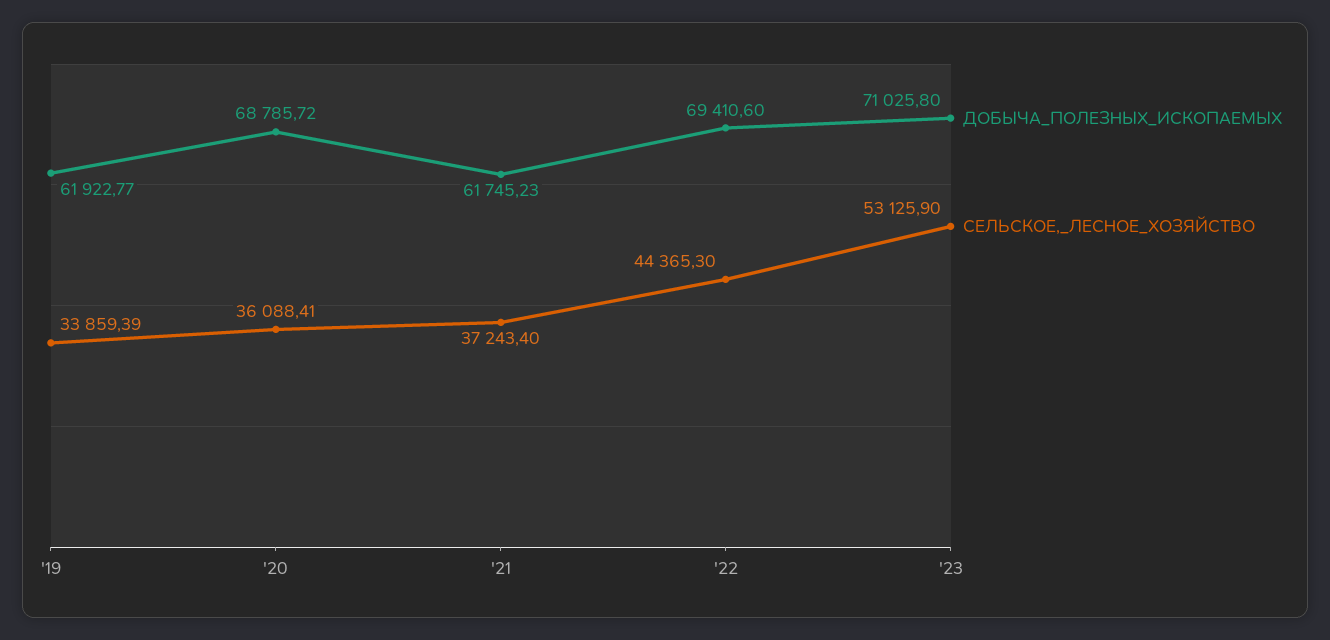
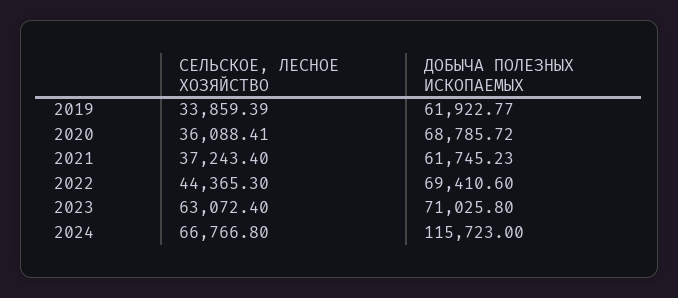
СЕЛЬСКОЕ,_ЛЕСНОЕ_ХОЗЯЙСТВО, '23: 53125.9 -> 63072.4
СЕЛЬСКОЕ,_ЛЕСНОЕ_ХОЗЯЙСТВО, 2024: none -> 66766.8
ДОБЫЧА_ПОЛЕЗНЫХ_ИСКОПАЕМЫХ, 2024: none -> 115723

